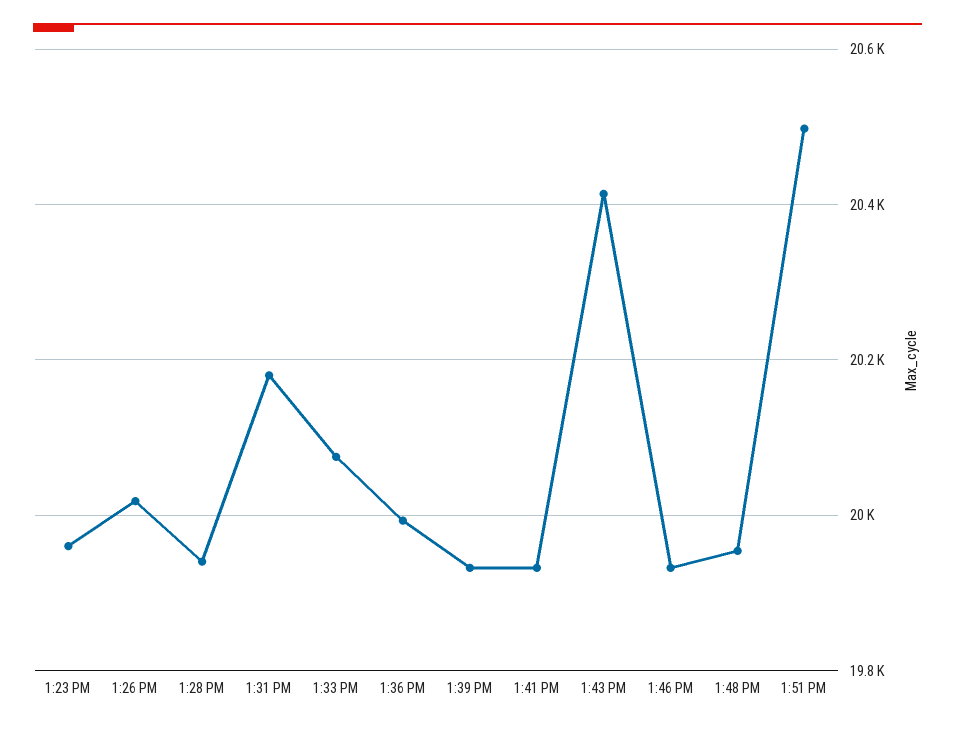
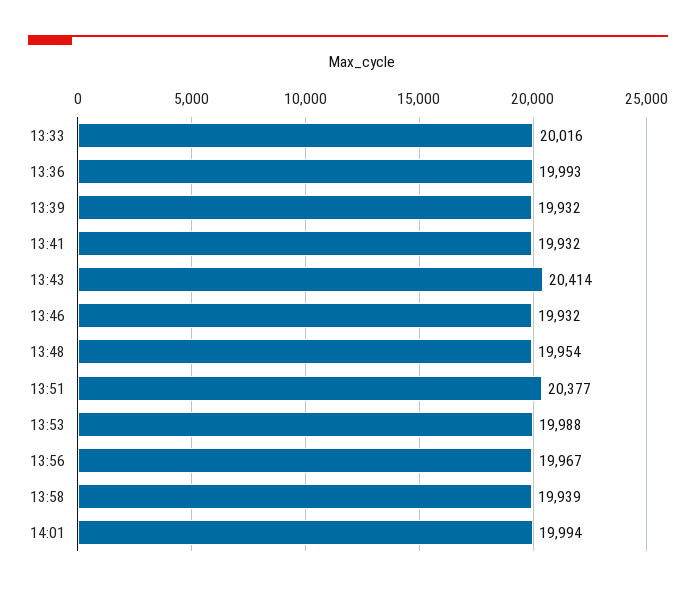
1:23 PM: 19960 -> none
1:26 PM: 20020 -> none
1:28 PM: 19940 -> none
1:31 PM: 20180 -> none
1:33 PM: 20080 -> 20016
1:51 PM: 20500 -> 20377
13:53: none -> 19988
13:56: none -> 19967
13:58: none -> 19939
14:01: none -> 19994

